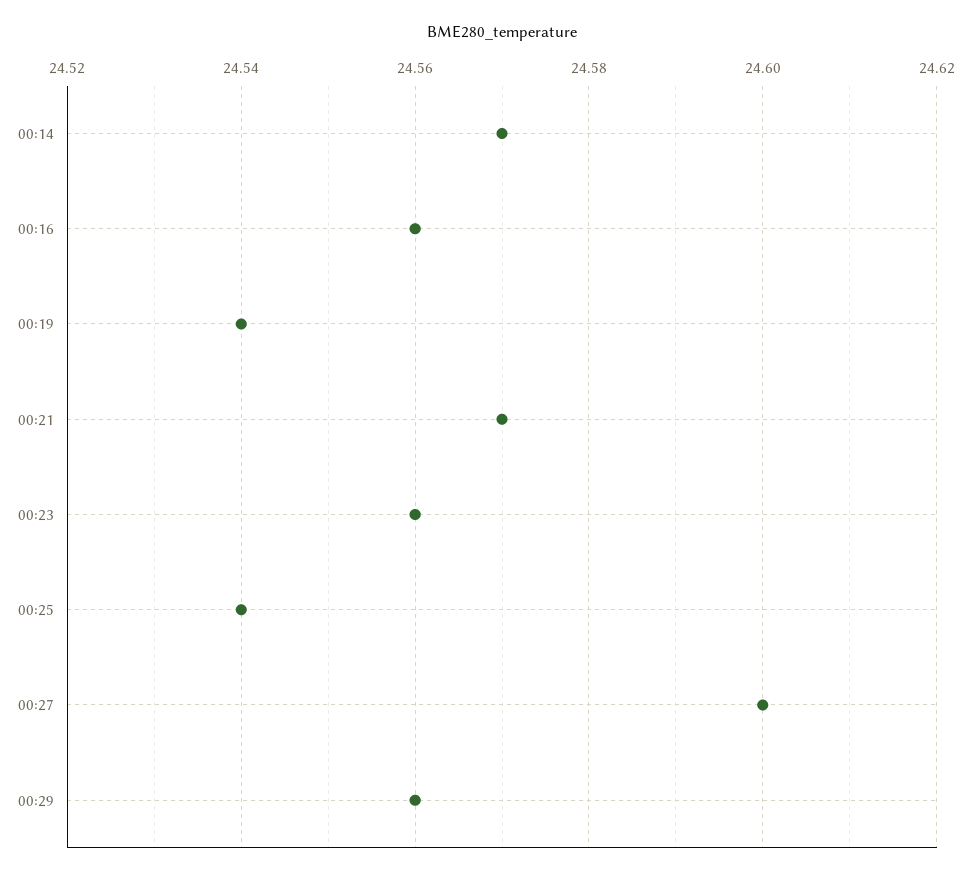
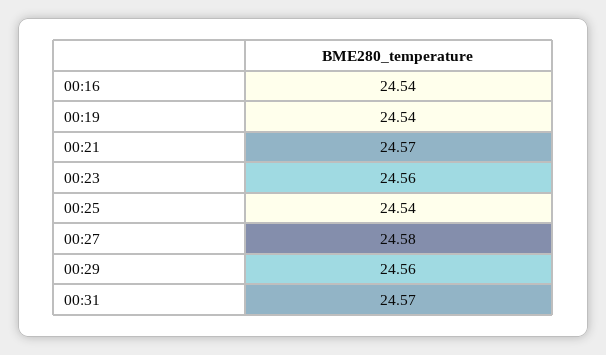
00:14: 24.57 -> none
00:16: 24.56 -> 24.54
00:27: 24.6 -> 24.58
00:31: none -> 24.57

